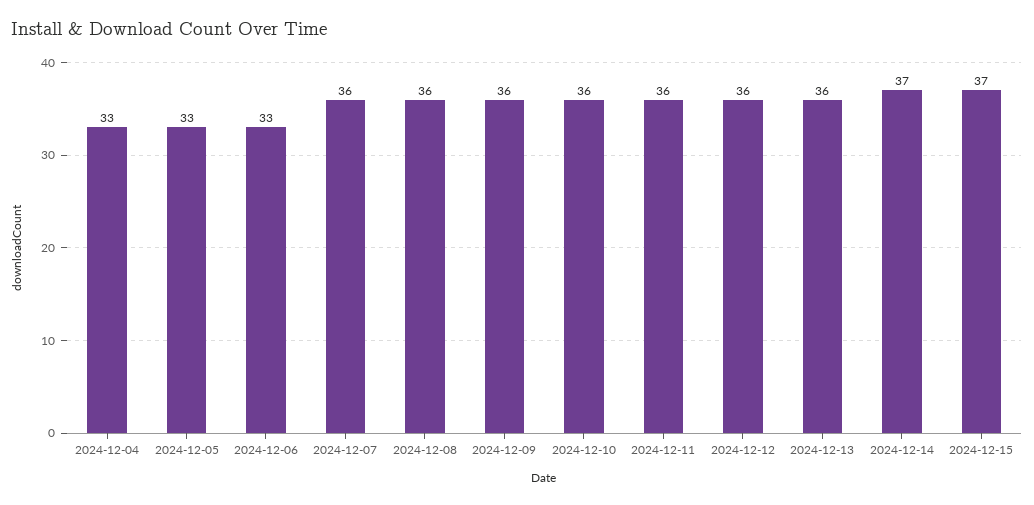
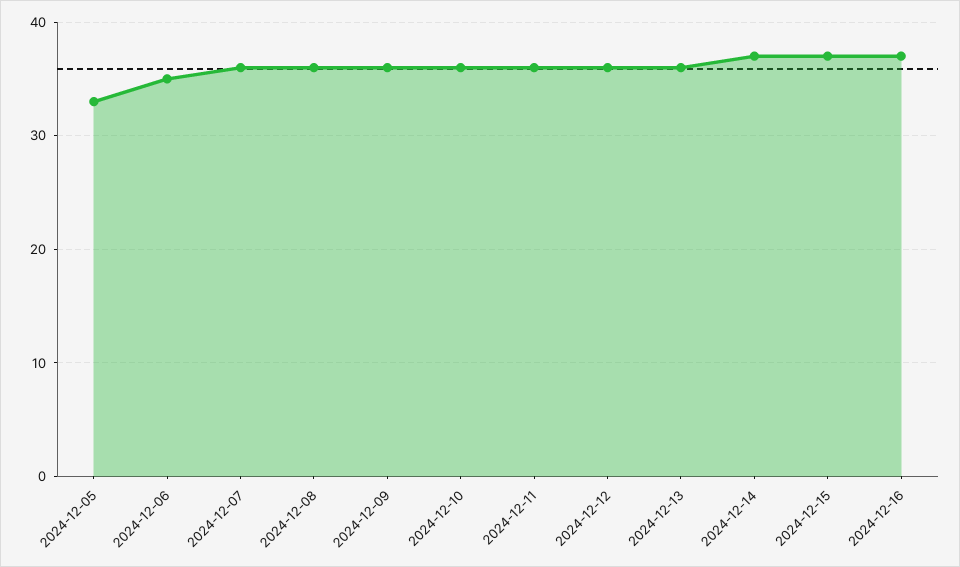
2024-12-04: 33 -> none
2024-12-06: 33 -> 35
2024-12-16: none -> 37

